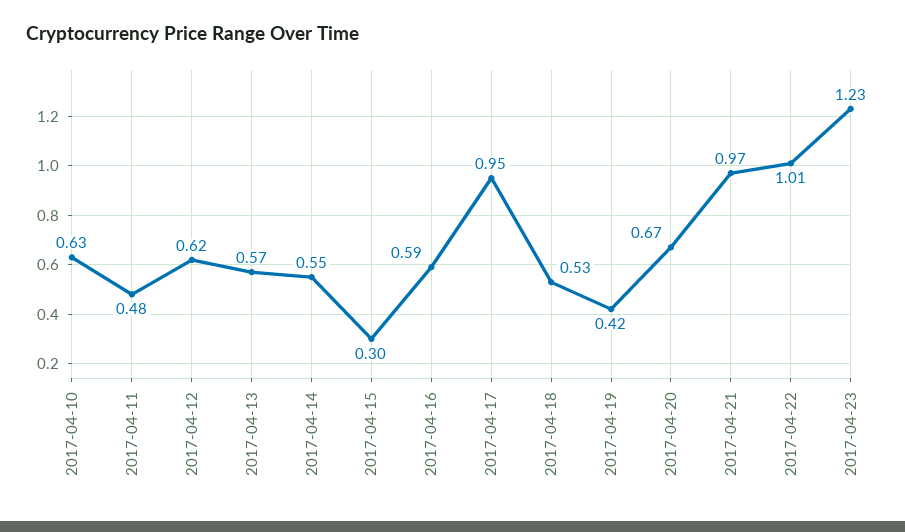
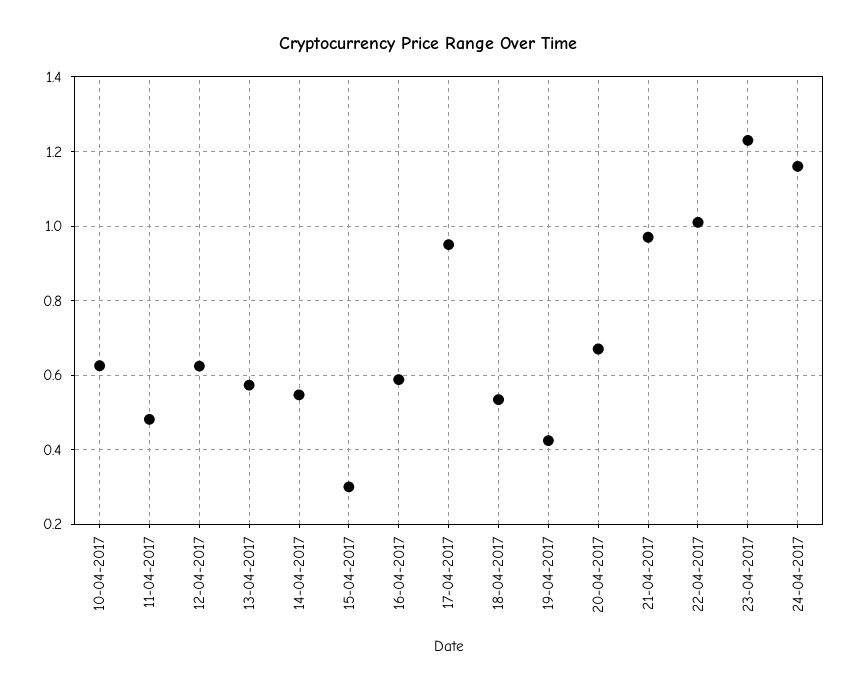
24-04-2017: none -> 1.16

